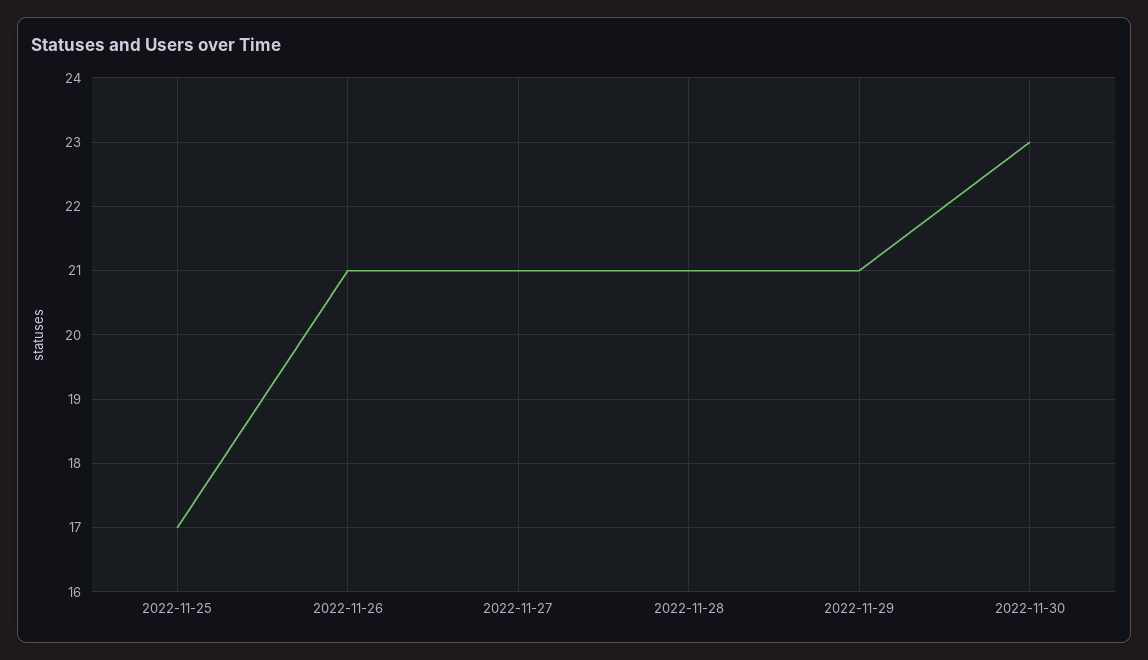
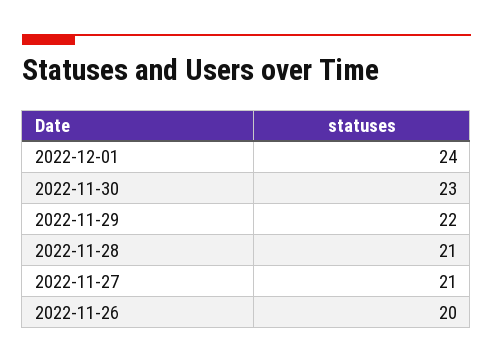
2022-11-25: 17 -> none
2022-11-26: 21 -> 20
2022-11-29: 21 -> 22
2022-12-01: none -> 24

